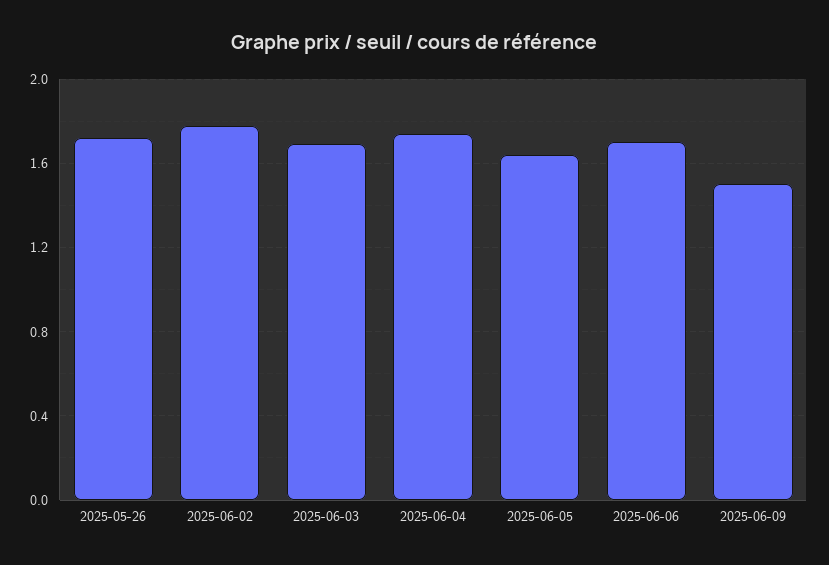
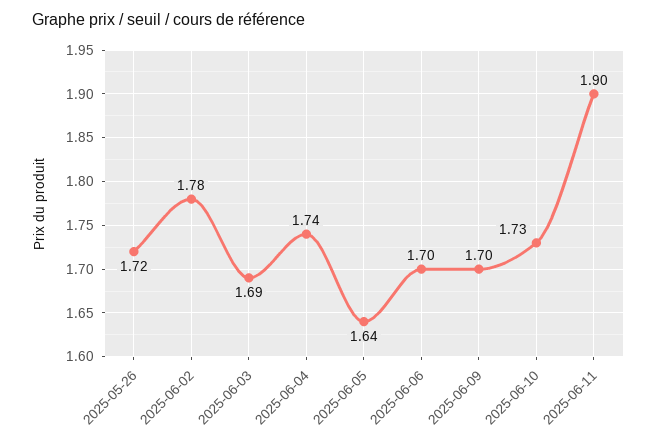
2025-06-09: 1.5 -> 1.7
2025-06-10: none -> 1.73
2025-06-11: none -> 1.9

